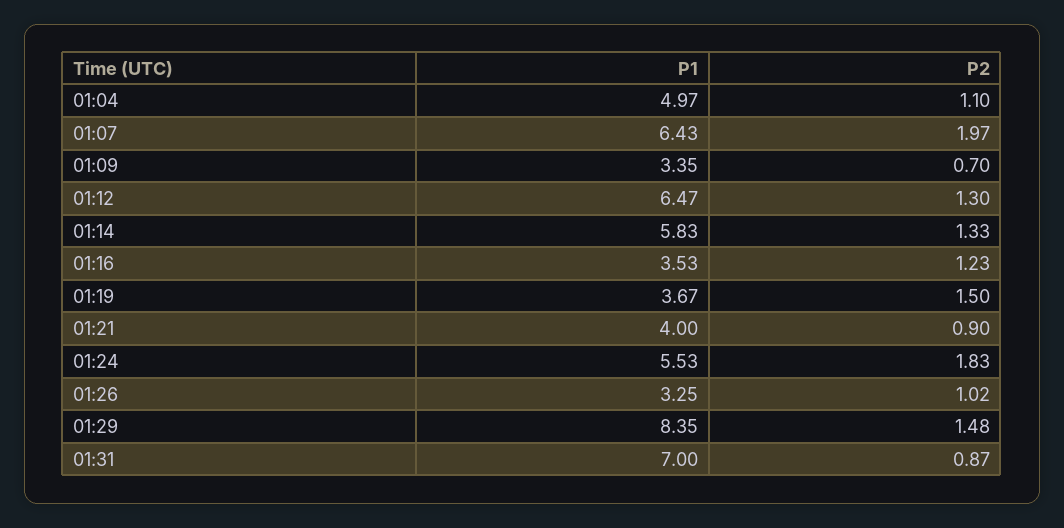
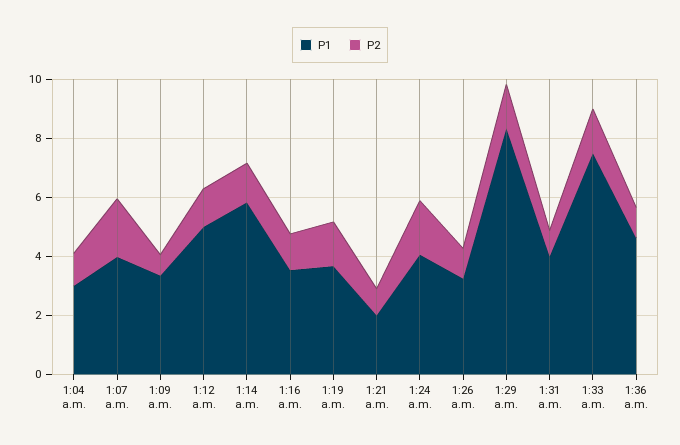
P1, 01:04: 4.97 -> 3
P1, 01:07: 6.43 -> 4
P1, 01:12: 6.47 -> 5
P1, 01:21: 4 -> 2
P1, 01:24: 5.53 -> 4
P1, 01:31: 7 -> 4
P1, 1:33 a.m.: none -> 7.5
P2, 1:33 a.m.: none -> 1.5
P1, 1:36 a.m.: none -> 4.5
P2, 1:36 a.m.: none -> 1

